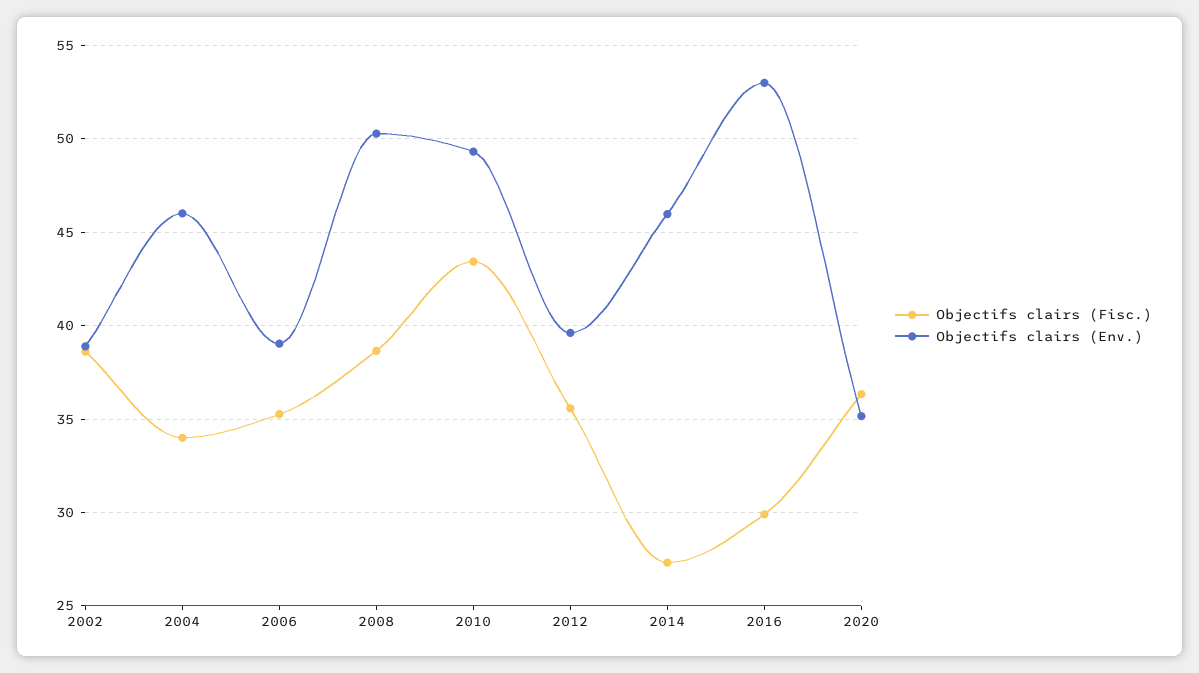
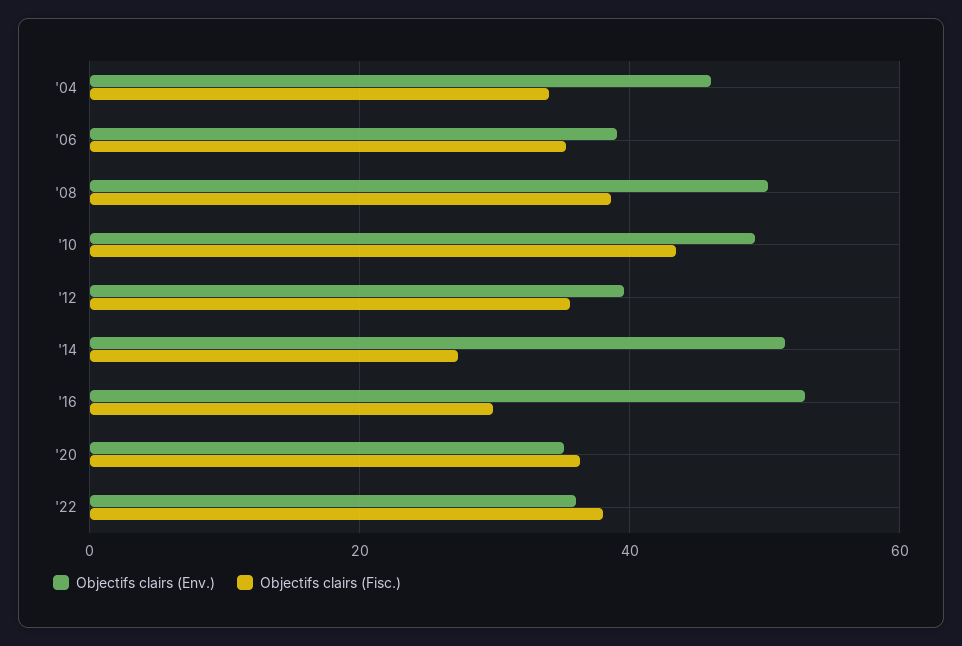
Objectifs clairs (Fisc.), 2002: 38.5 -> none
Objectifs clairs (Env.), 2002: 39 -> none
Objectifs clairs (Env.), 2014: 46 -> 52
Objectifs clairs (Env.), '22: none -> 36
Objectifs clairs (Fisc.), '22: none -> 38

